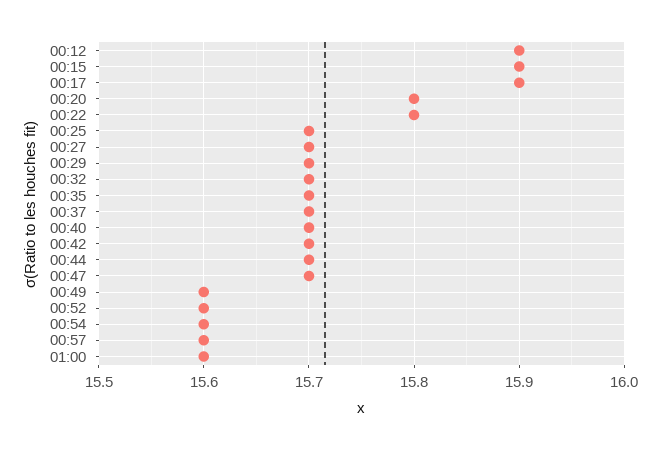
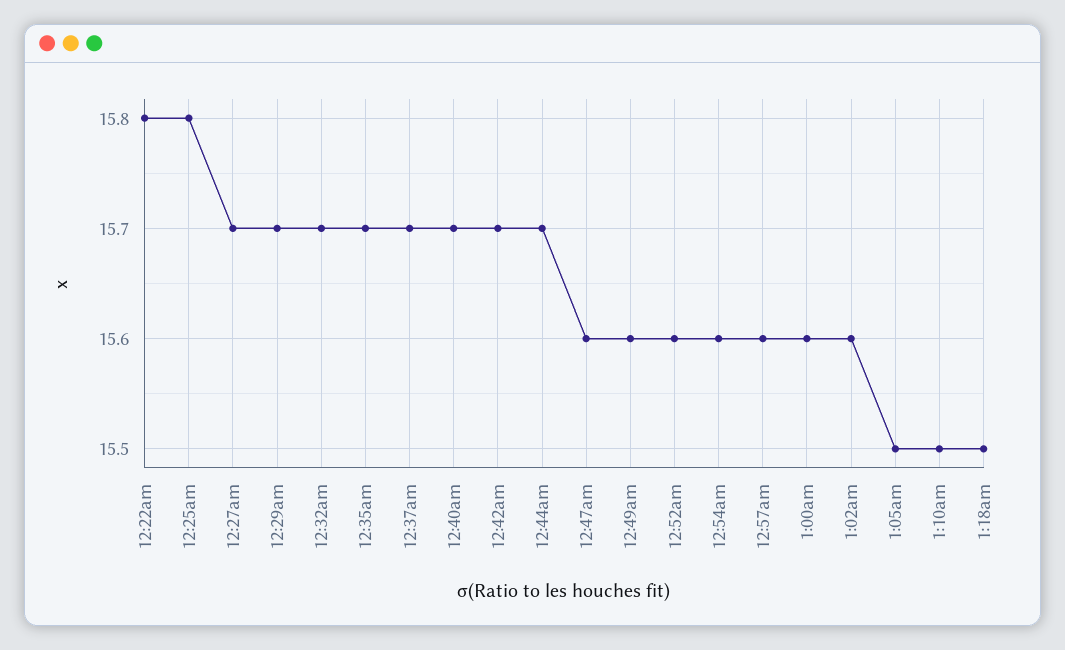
00:12: 15.9 -> none
00:15: 15.9 -> none
00:17: 15.9 -> none
00:20: 15.8 -> none
00:25: 15.7 -> 15.8
00:47: 15.7 -> 15.6
1:02am: none -> 15.6
1:05am: none -> 15.5
1:10am: none -> 15.5
1:18am: none -> 15.5

